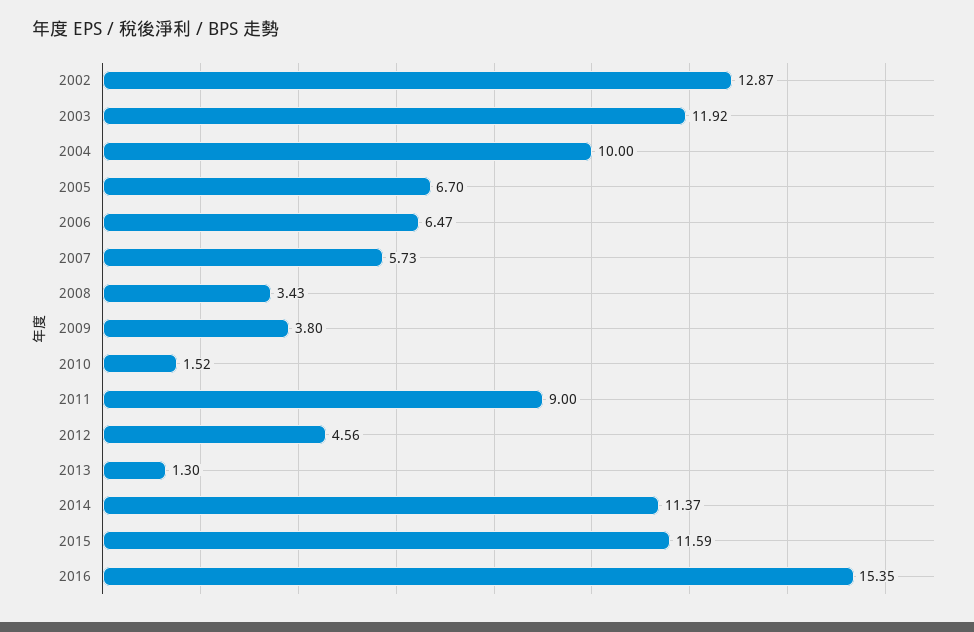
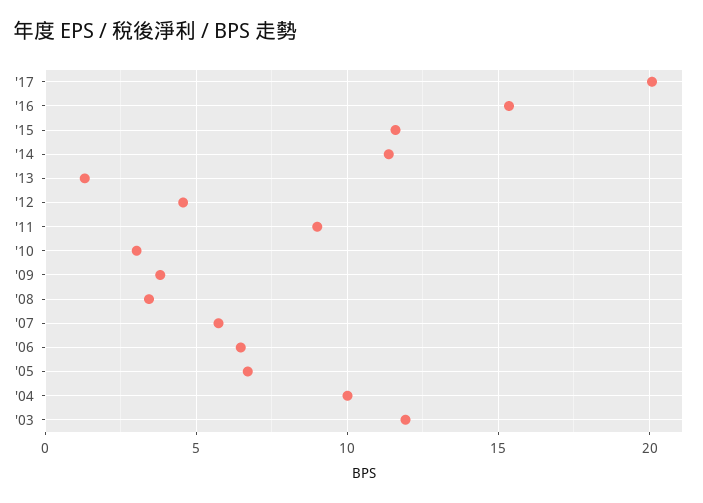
2002: 12.87 -> none
2010: 1.52 -> 3
'17: none -> 20

